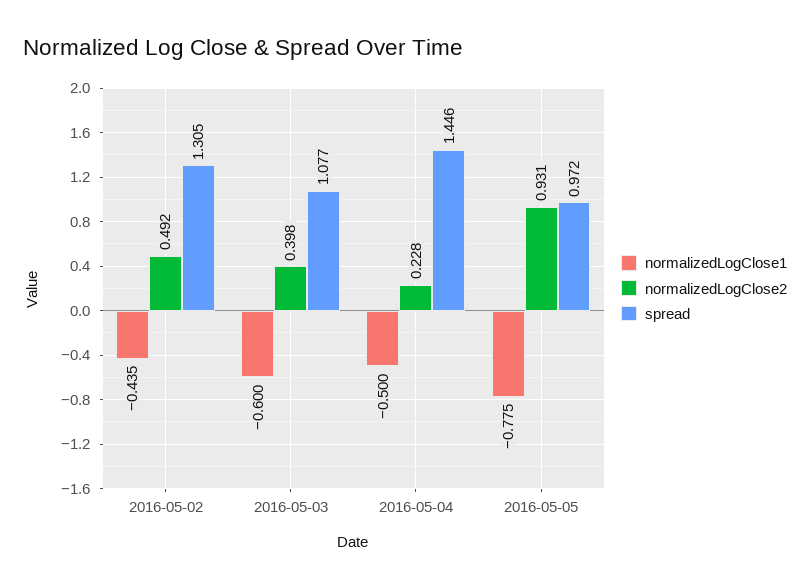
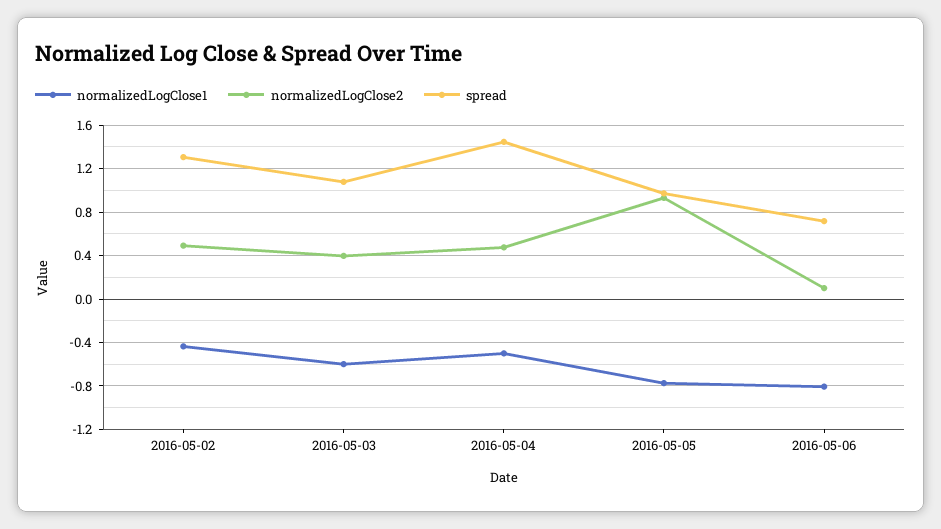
normalizedLogClose2, 2016-05-04: 0.228 -> 0.5
normalizedLogClose1, 2016-05-06: none -> -0.8
normalizedLogClose2, 2016-05-06: none -> 0.1
spread, 2016-05-06: none -> 0.7

